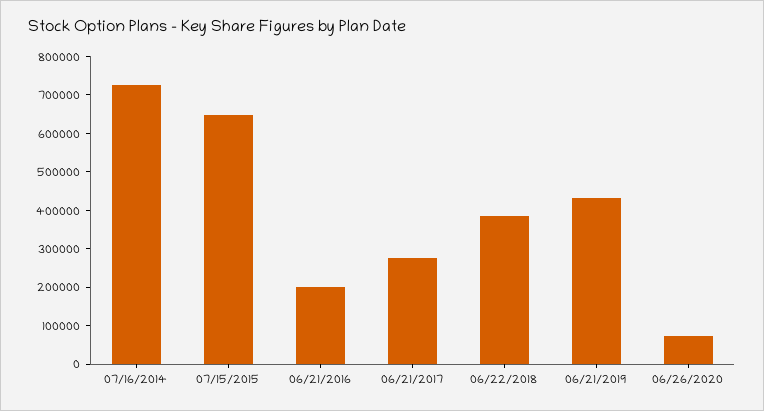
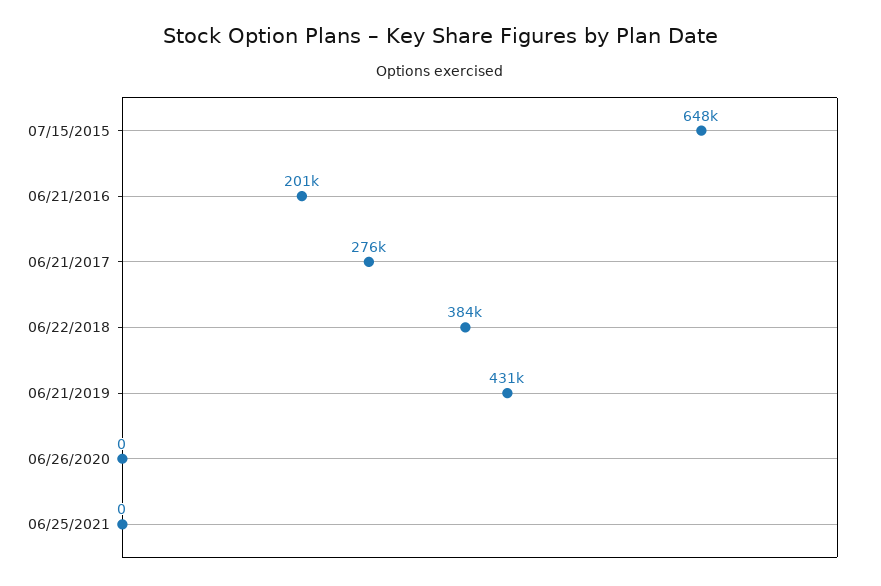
07/16/2014: 725000 -> none
06/26/2020: 75000 -> 0
06/25/2021: none -> 0

